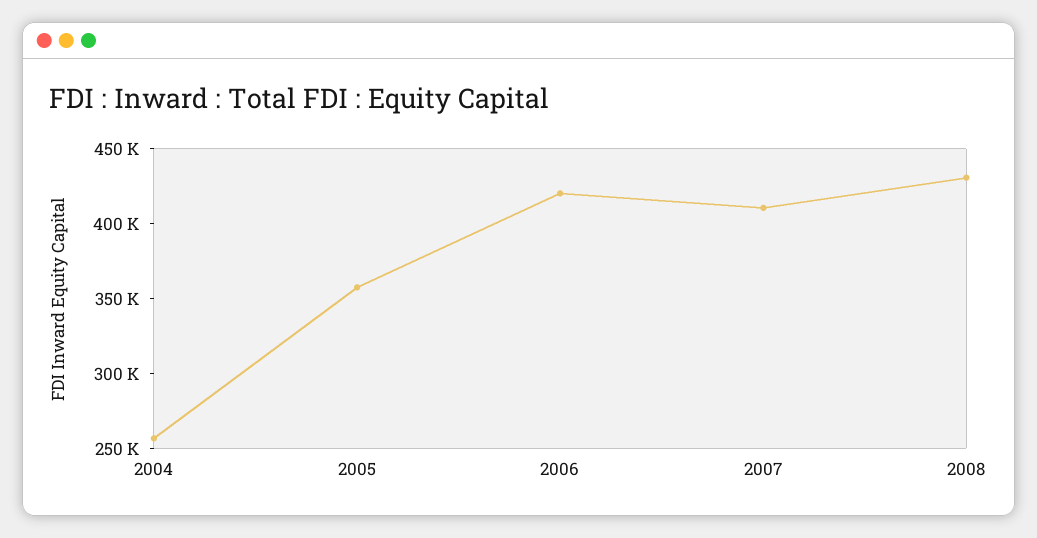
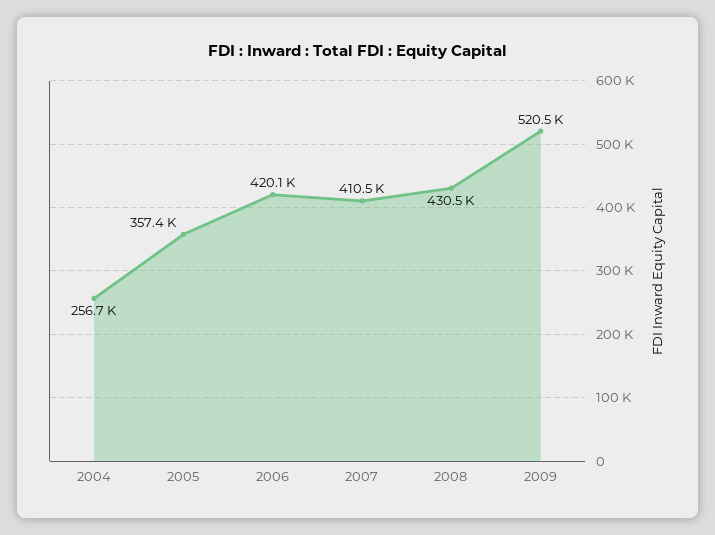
2009: none -> 520500

